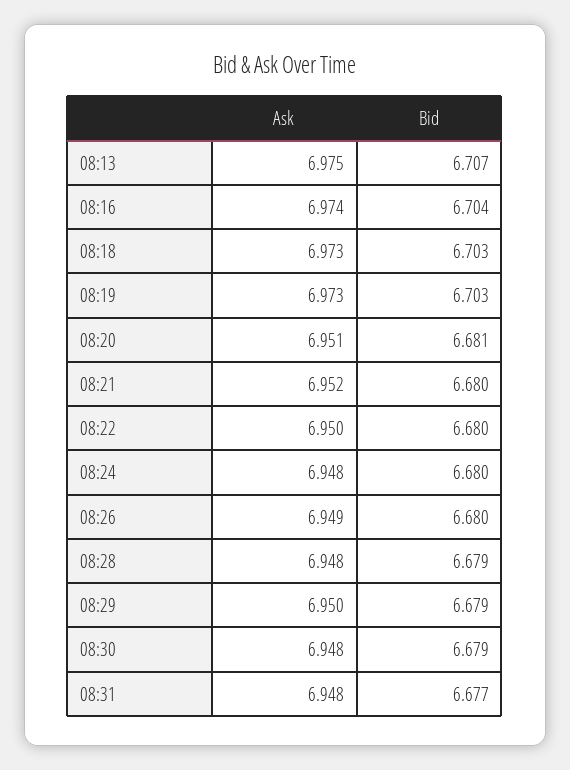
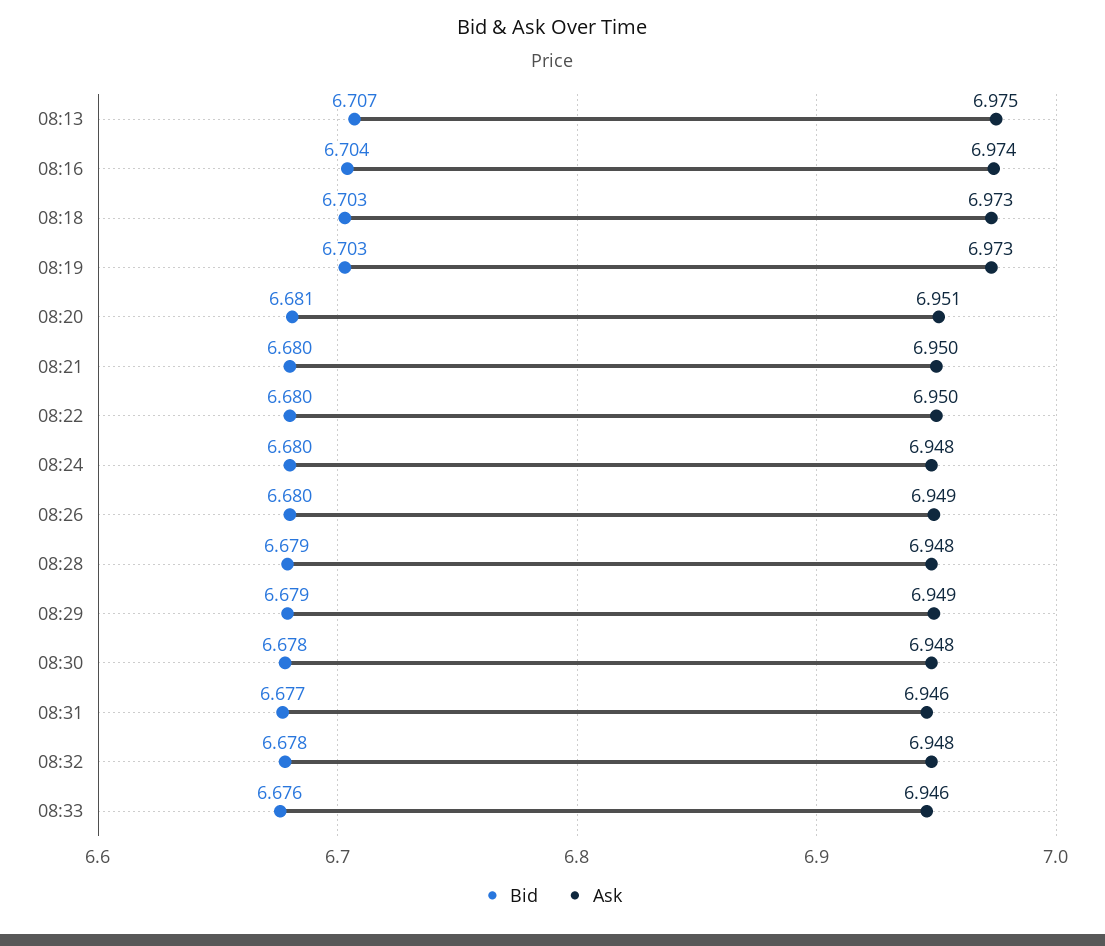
Ask, 08:21: 6.952 -> 6.95
Ask, 08:29: 6.95 -> 6.949
Bid, 08:30: 6.679 -> 6.678
Ask, 08:31: 6.948 -> 6.946
Bid, 08:32: none -> 6.678
Ask, 08:32: none -> 6.948
Bid, 08:33: none -> 6.676
Ask, 08:33: none -> 6.946

